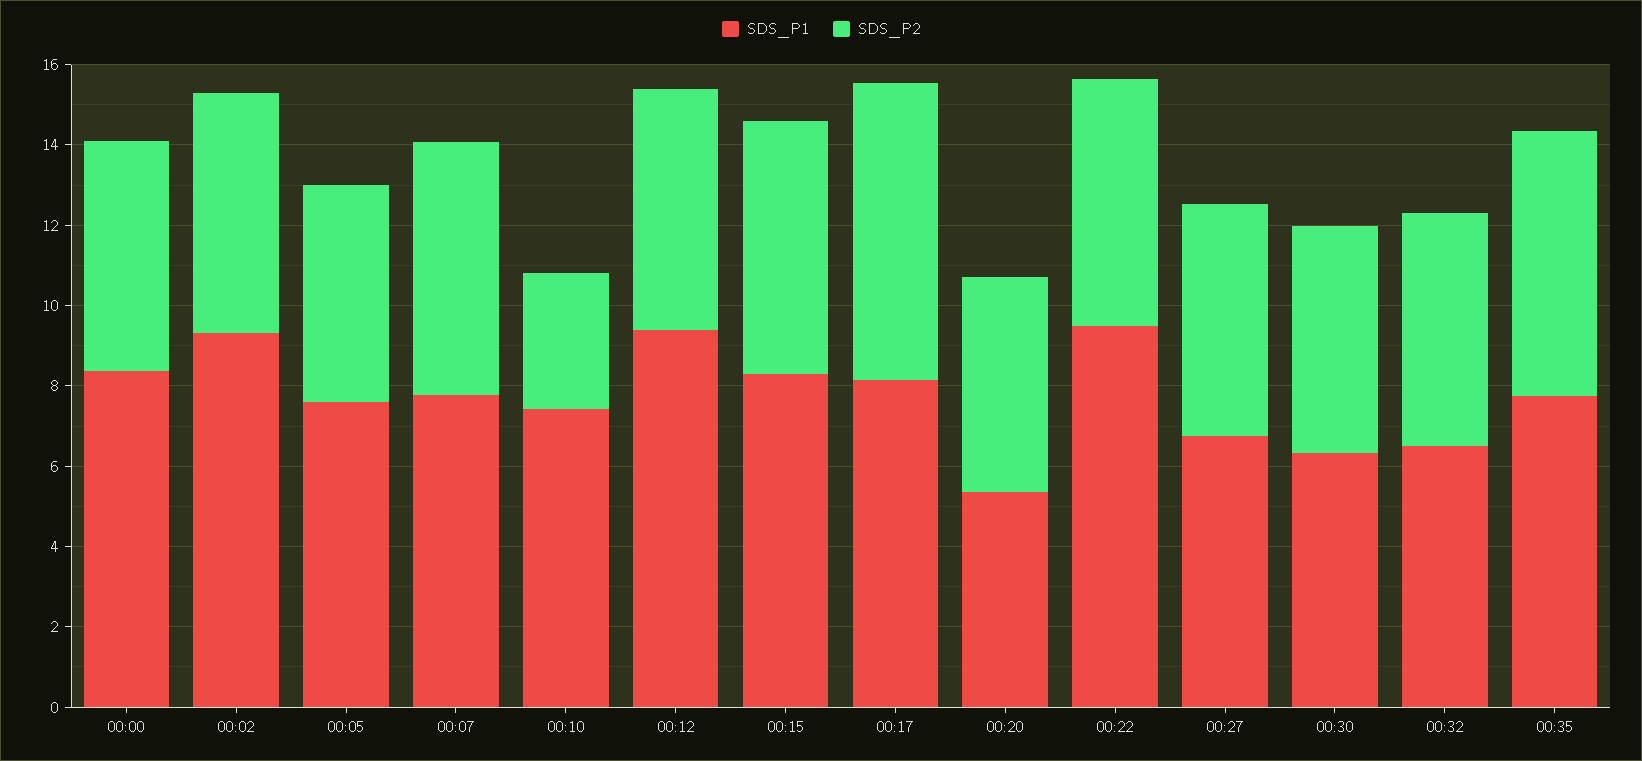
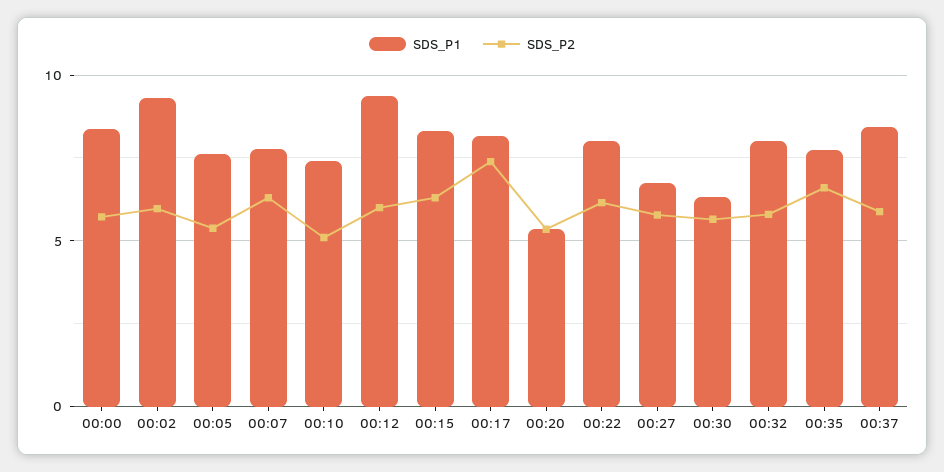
SDS_P2, 00:10: 3.5 -> 5
SDS_P1, 00:22: 9.5 -> 8
SDS_P1, 00:32: 6.5 -> 8
SDS_P1, 00:37: none -> 8.5
SDS_P2, 00:37: none -> 6

